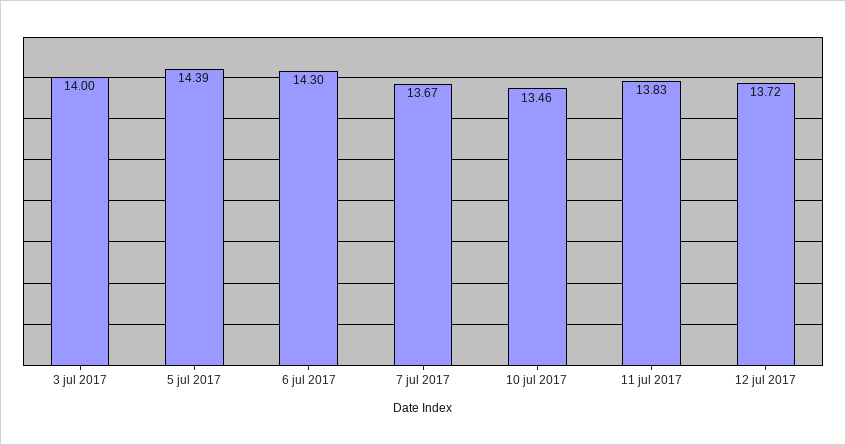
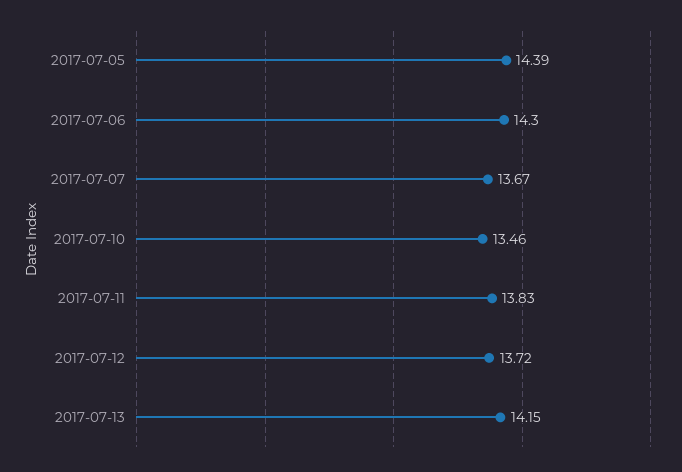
3 jul 2017: 14 -> none
2017-07-13: none -> 14.15

